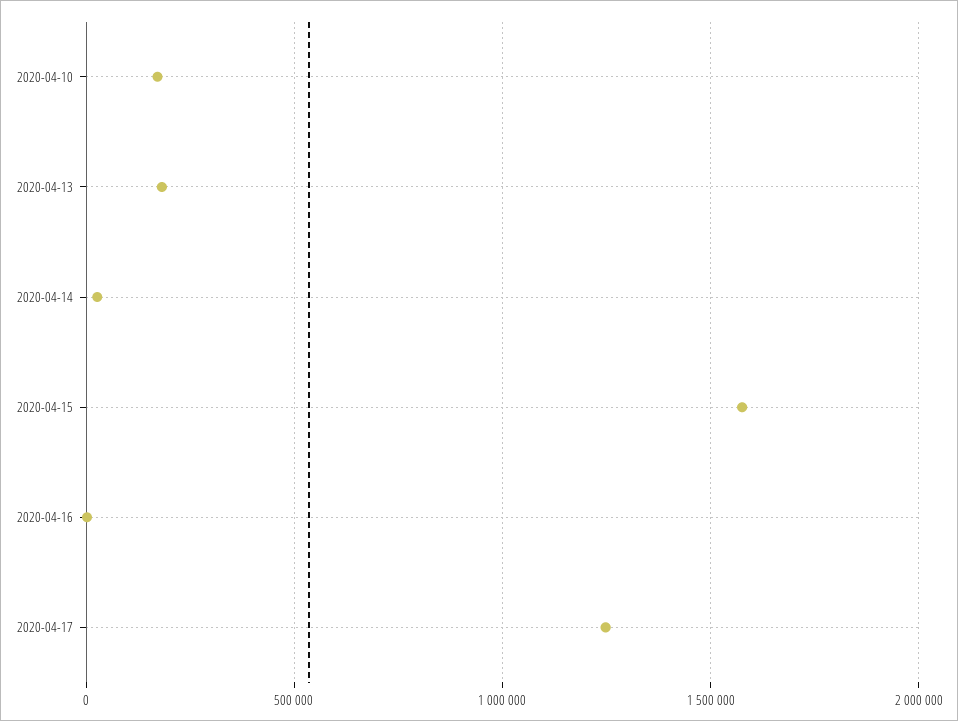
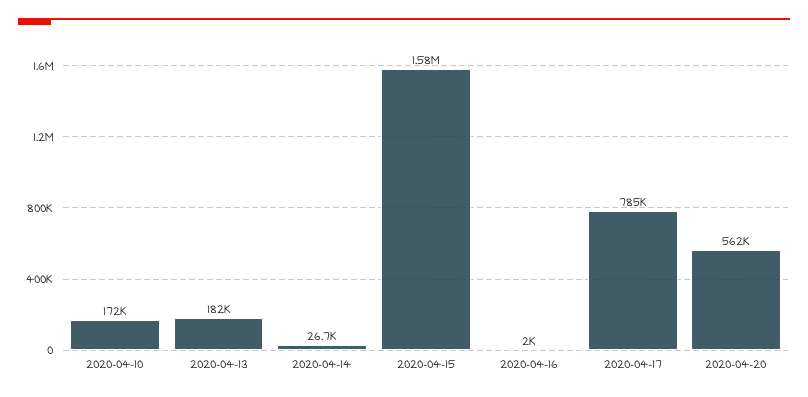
2020-04-17: 1250000 -> 785000
2020-04-20: none -> 562000

